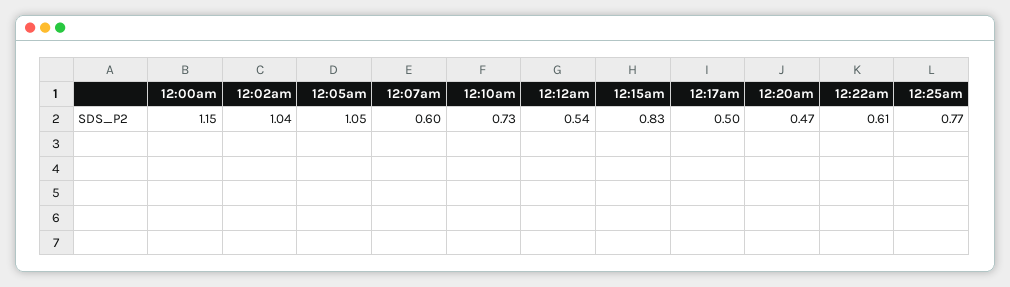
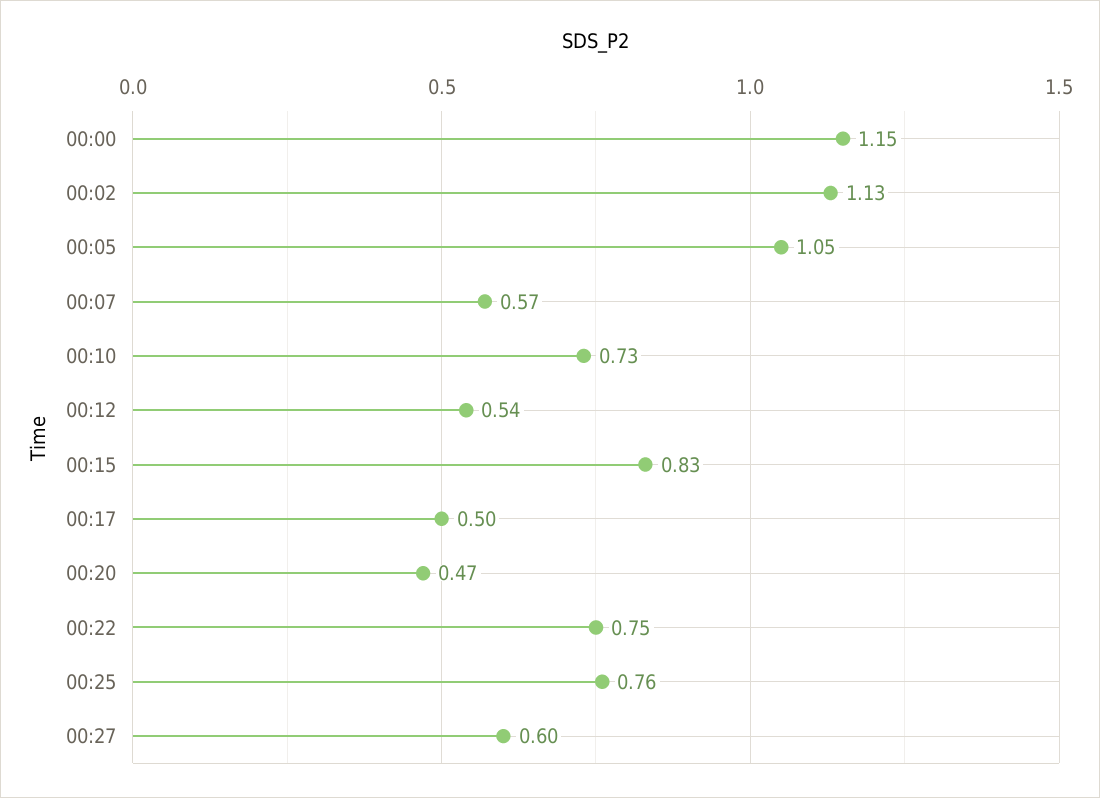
12:02am: 1.04 -> 1.13
12:07am: 0.6 -> 0.57
12:22am: 0.61 -> 0.75
12:25am: 0.77 -> 0.76
00:27: none -> 0.6

